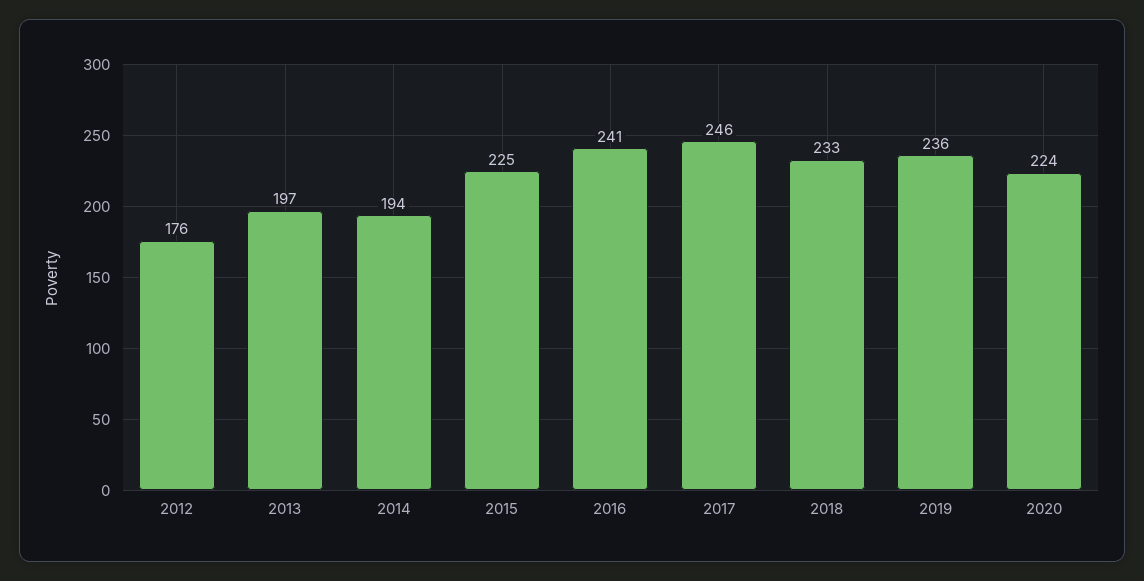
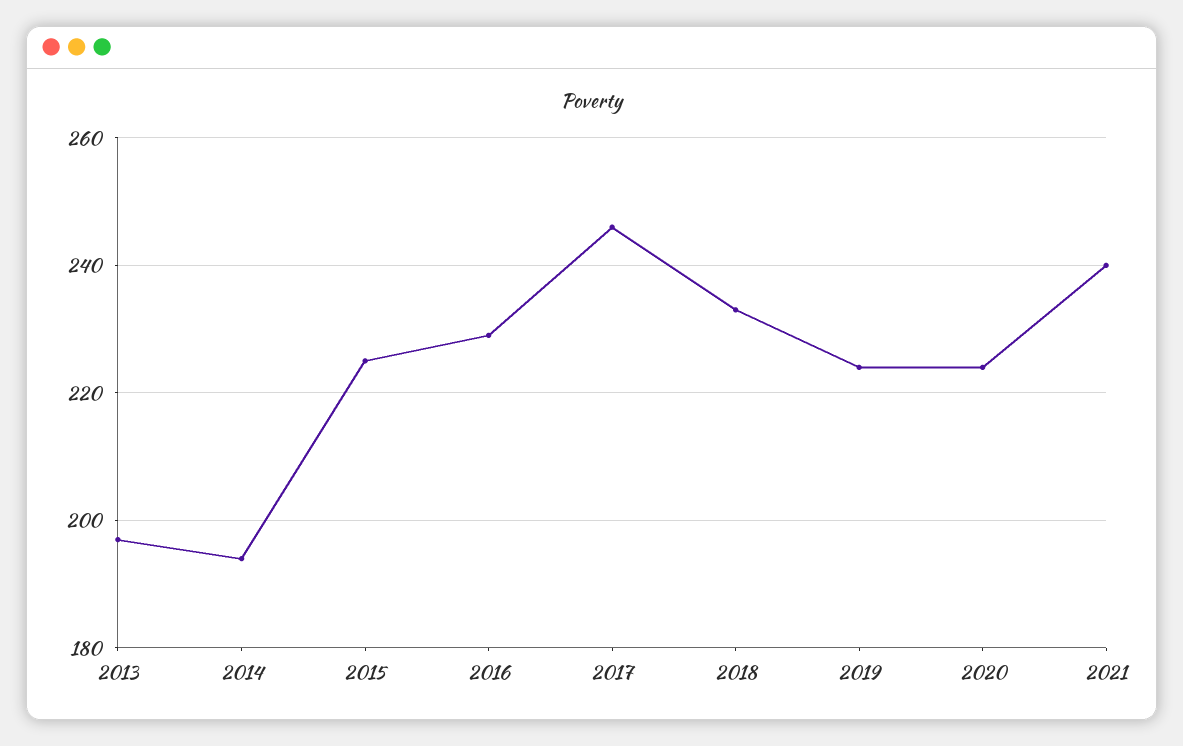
2012: 176 -> none
2016: 241 -> 230
2019: 236 -> 225
2021: none -> 240

